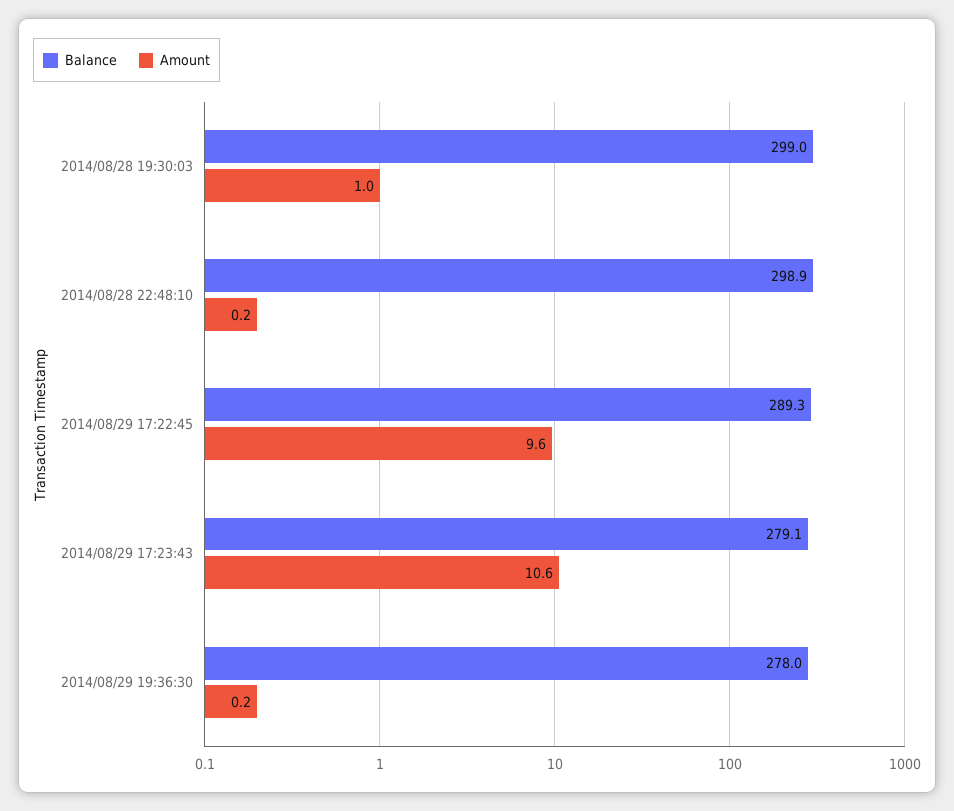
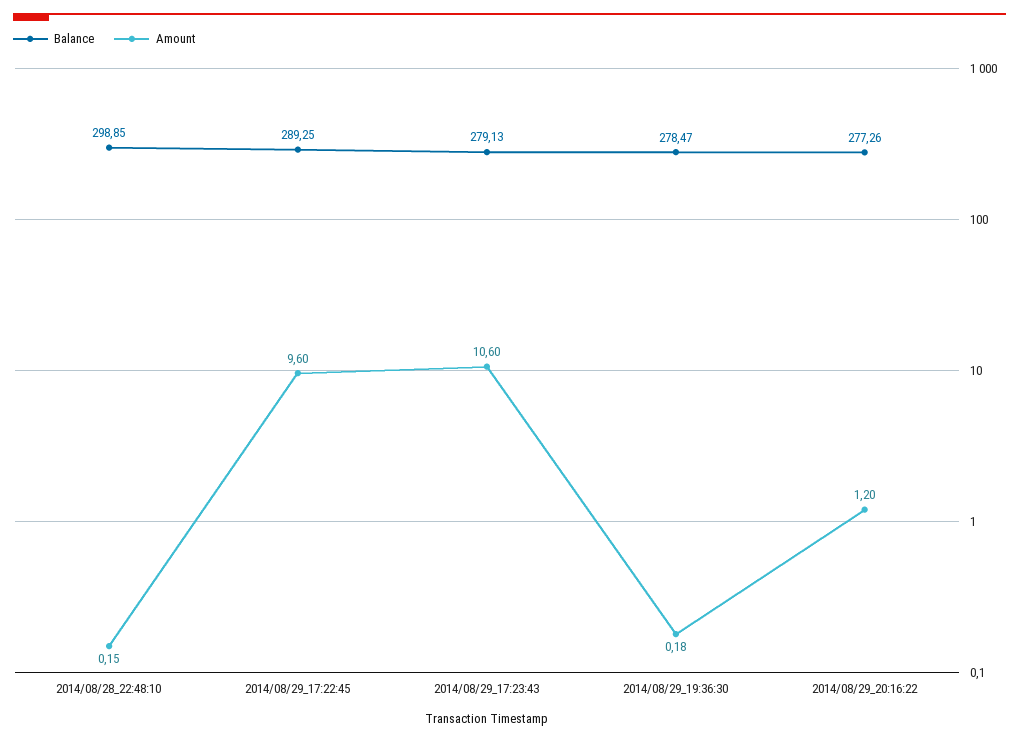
Balance, 2014/08/28 19:30:03: 299 -> none
Amount, 2014/08/28 19:30:03: 1 -> none
Balance, 2014/08/29 19:36:30: 278 -> 278.47
Balance, 2014/08/29_20:16:22: none -> 277.26
Amount, 2014/08/29_20:16:22: none -> 1.2

